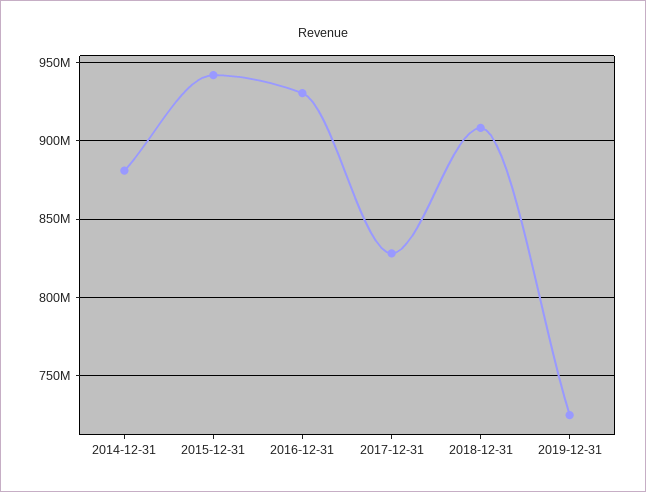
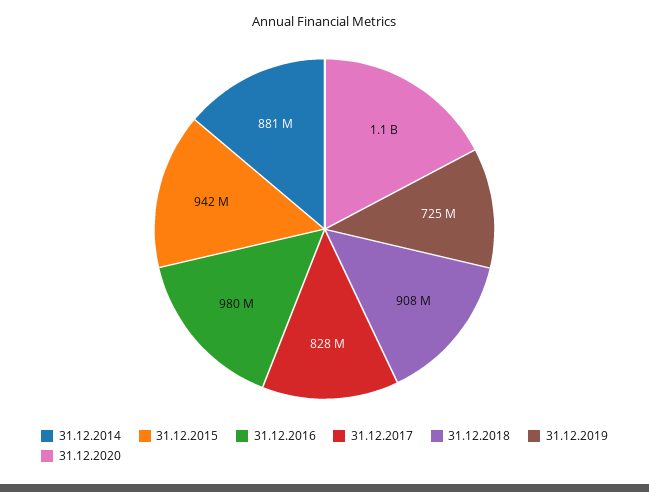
2016-12-31: 930000000 -> 980000000
31.12.2020: none -> 1100000000

